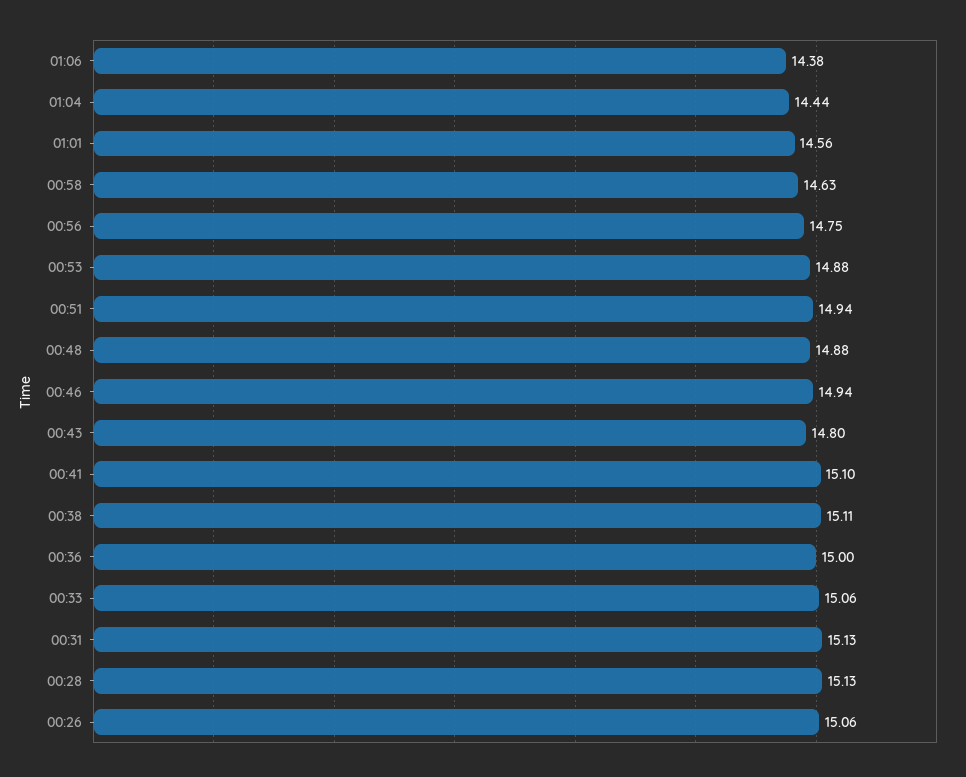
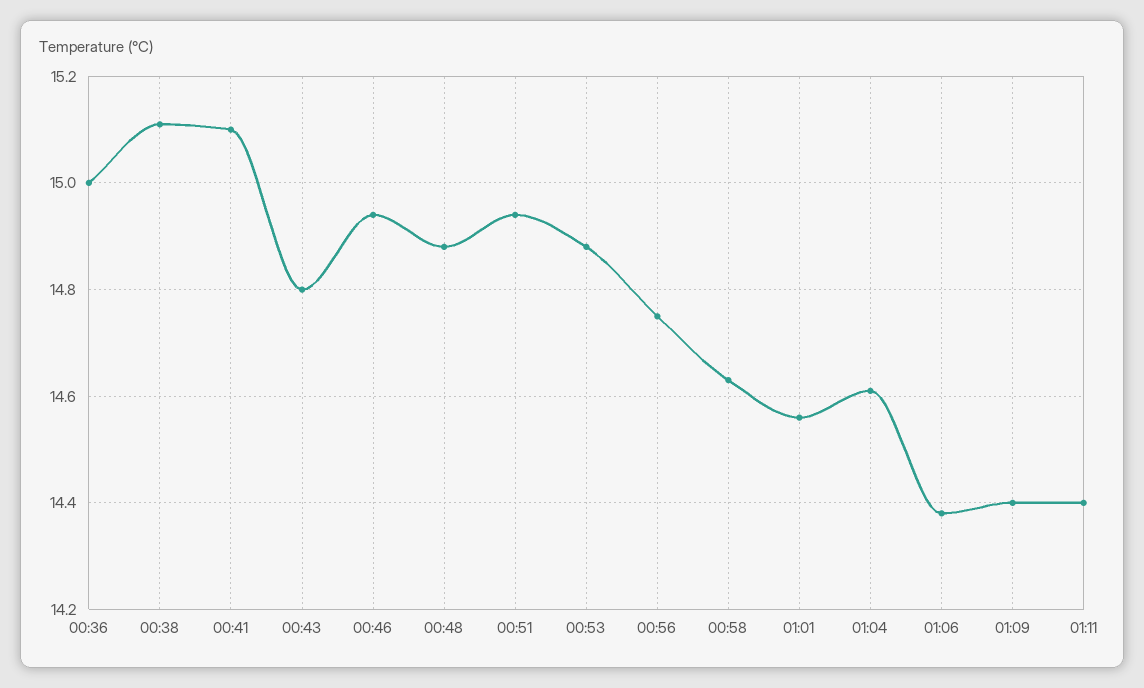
01:04: 14.44 -> 14.6
00:33: 15.06 -> none
00:31: 15.13 -> none
00:28: 15.13 -> none
00:26: 15.06 -> none
01:09: none -> 14.4
01:11: none -> 14.4

